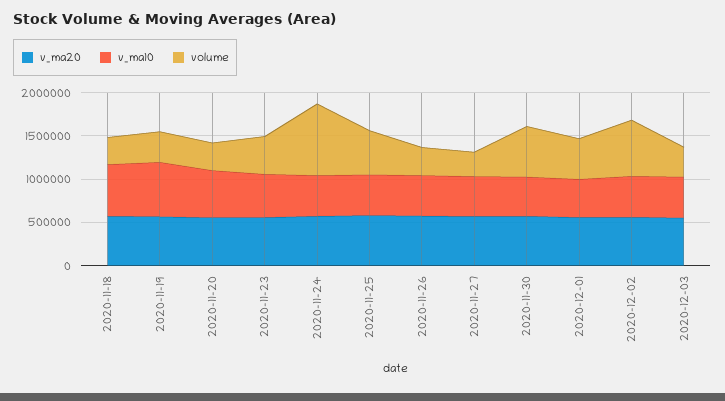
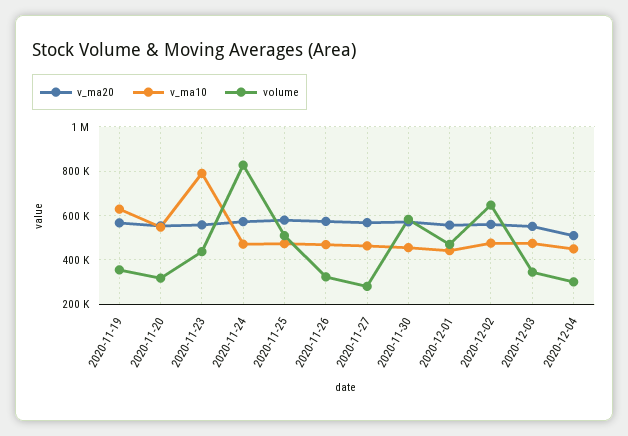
v_ma20, 2020-11-18: 600000 -> none
v_ma10, 2020-11-18: 600000 -> none
volume, 2020-11-18: 300000 -> none
v_ma10, 2020-11-23: 500000 -> 800000
v_ma20, 2020-12-04: none -> 500000
v_ma10, 2020-12-04: none -> 450000
volume, 2020-12-04: none -> 300000

